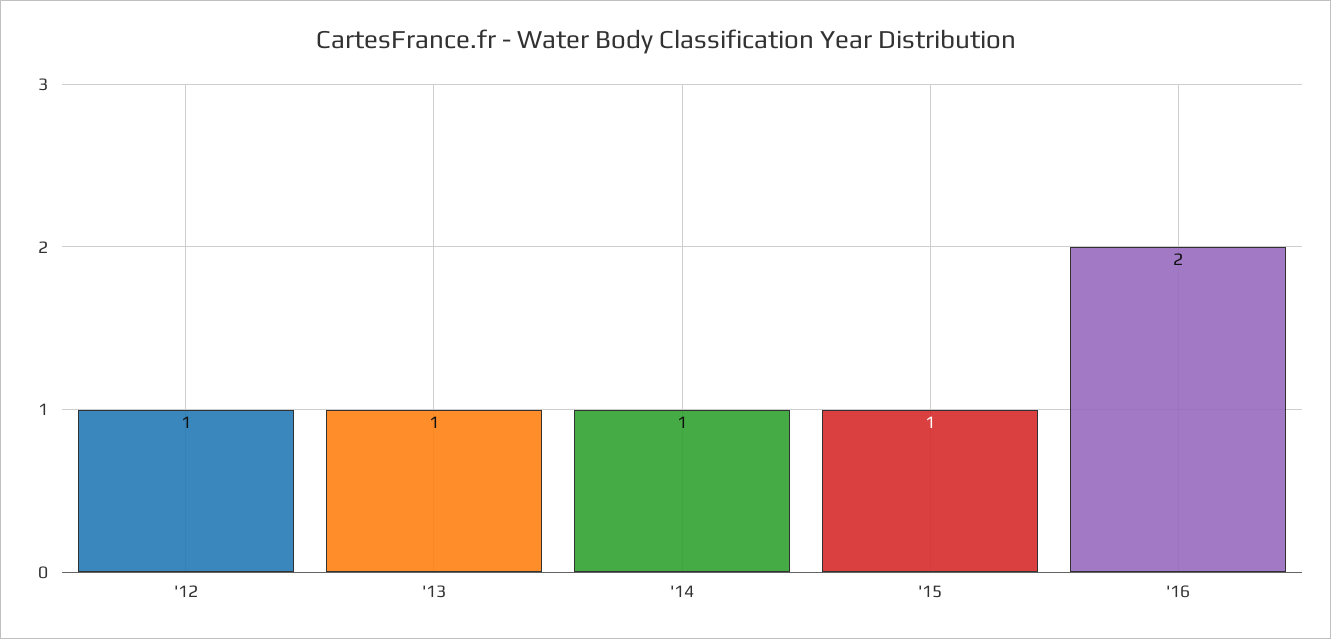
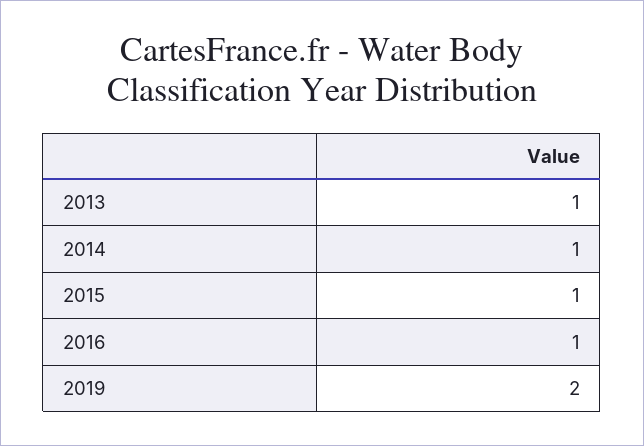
'12: 1 -> none
'16: 2 -> 1
2019: none -> 2

